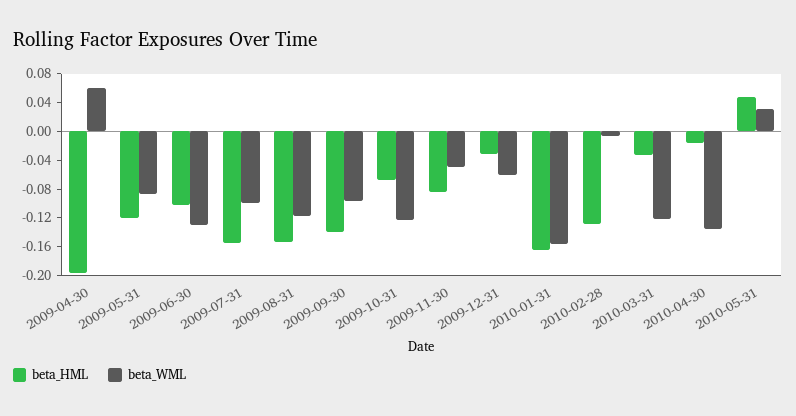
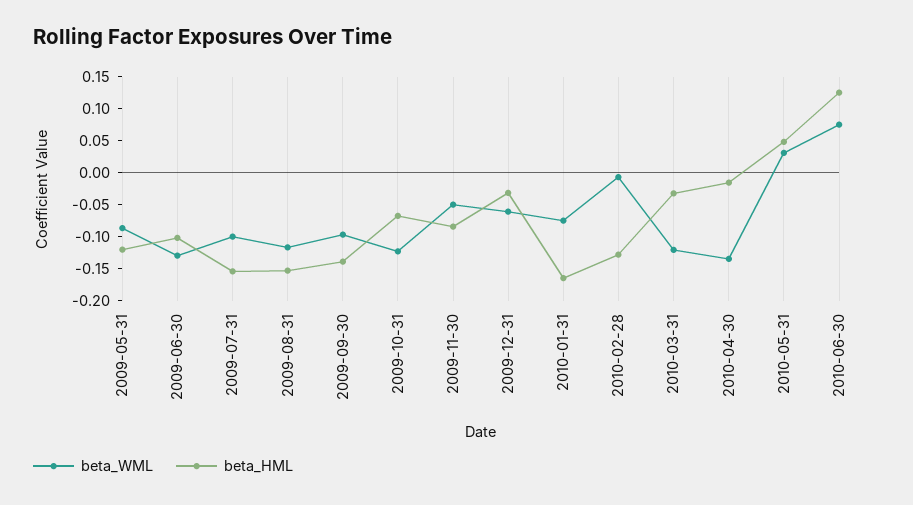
beta_HML, 2009-04-30: -0.2 -> none
beta_WML, 2009-04-30: 0.06 -> none
beta_WML, 2010-01-31: -0.16 -> -0.075
beta_WML, 2010-06-30: none -> 0.075
beta_HML, 2010-06-30: none -> 0.125

